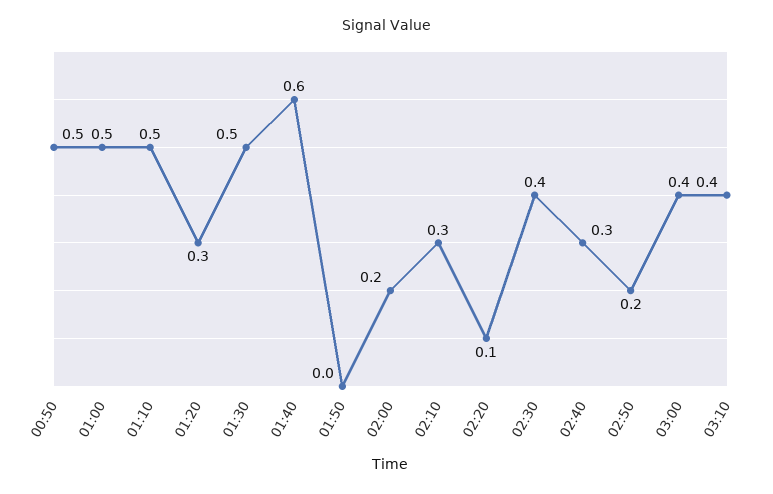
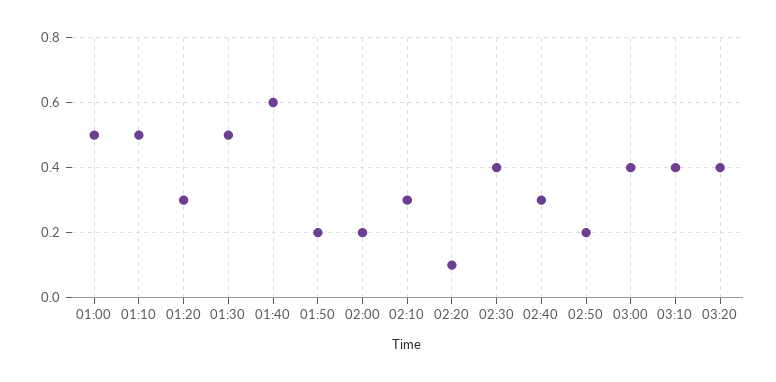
00:50: 0.5 -> none
01:50: 0 -> 0.2
03:20: none -> 0.4

